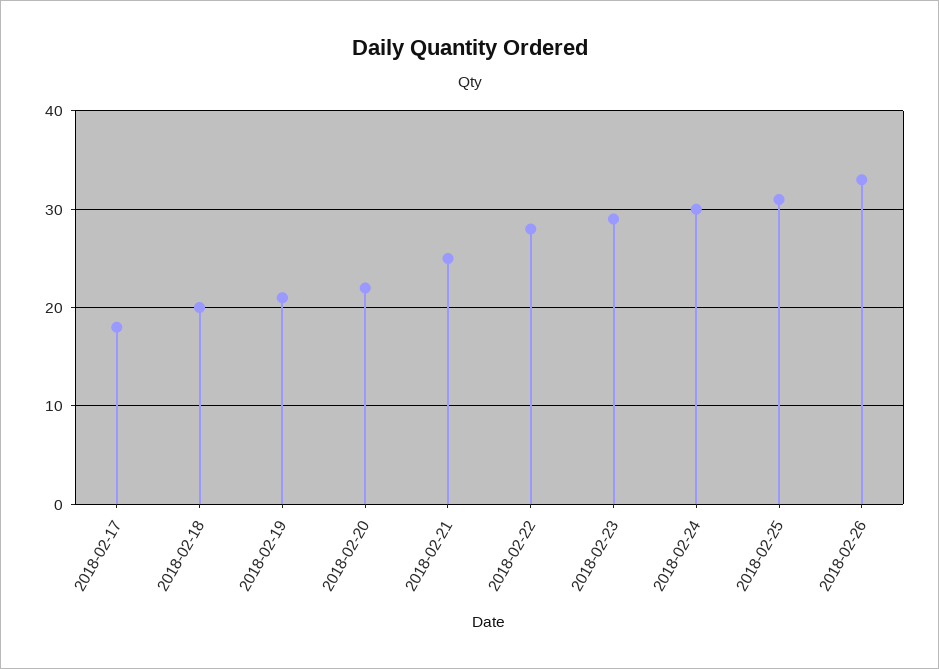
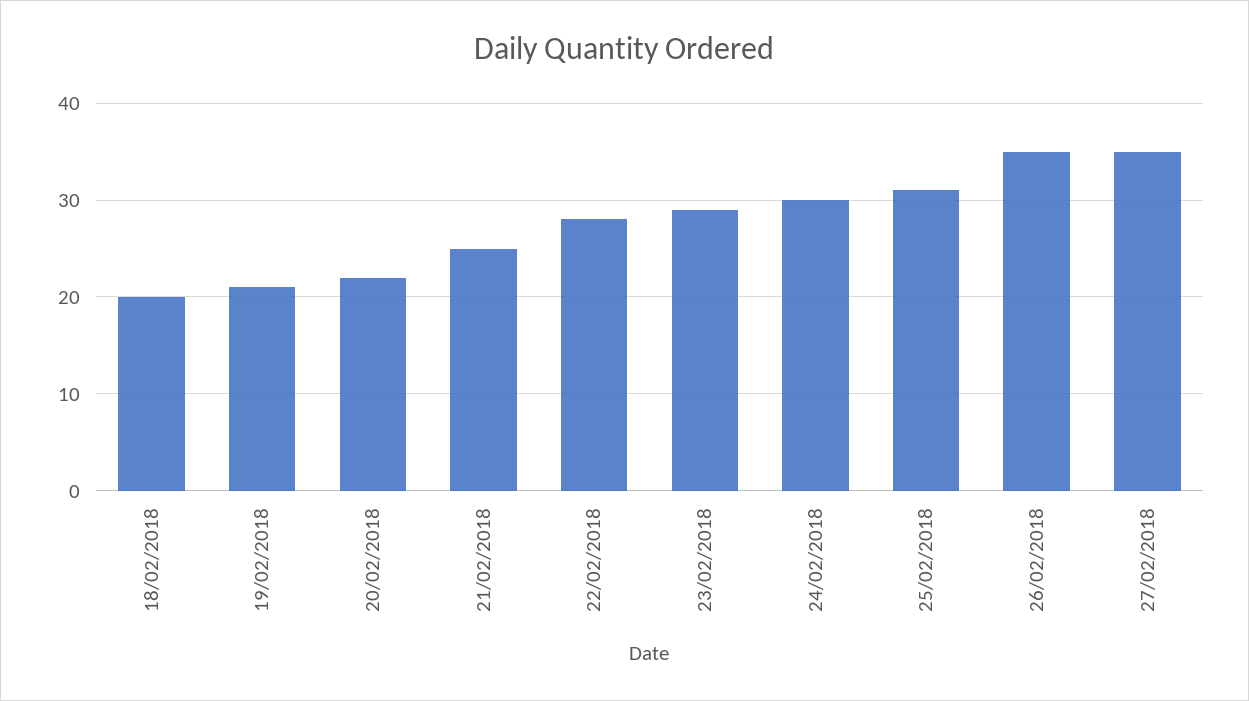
2018-02-17: 18 -> none
2018-02-26: 33 -> 35
27/02/2018: none -> 35

